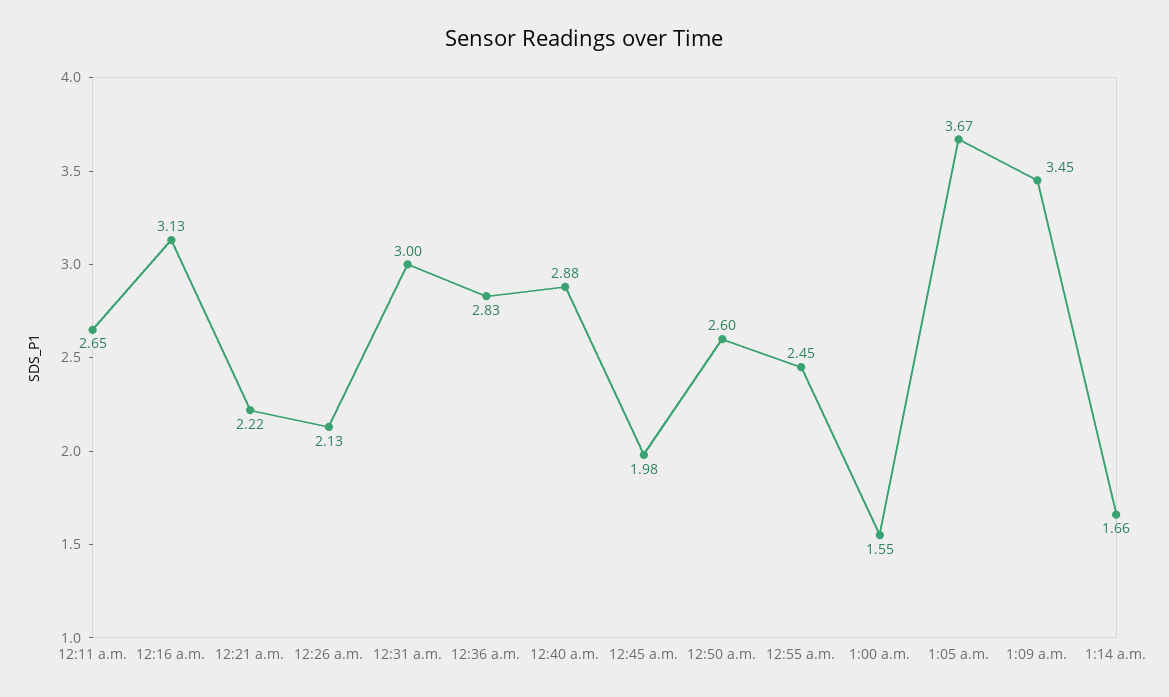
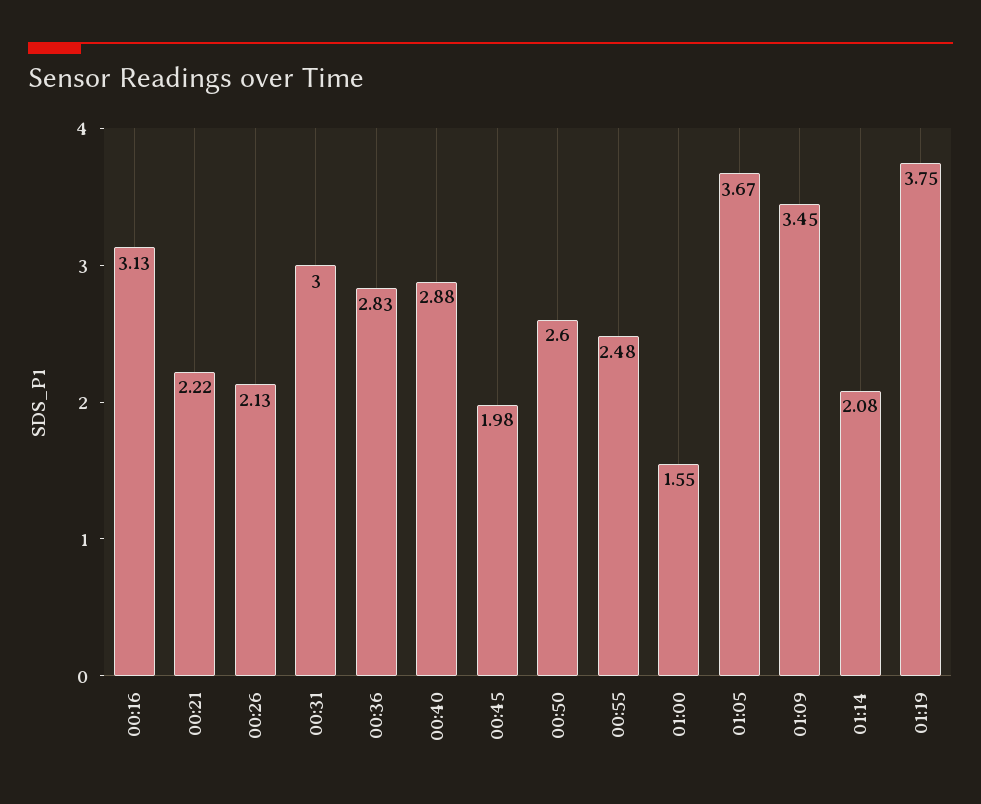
12:11 a.m.: 2.65 -> none
12:55 a.m.: 2.45 -> 2.48
1:14 a.m.: 1.66 -> 2.08
01:19: none -> 3.75

